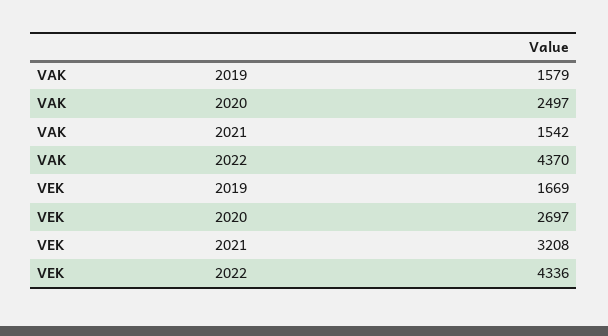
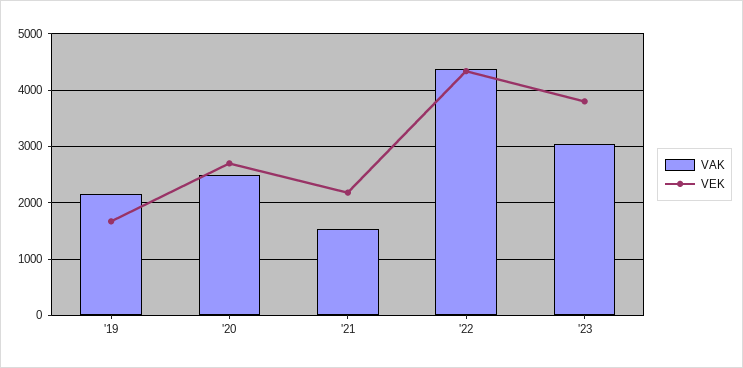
VAK, 2019: 1579 -> 2200
VEK, 2021: 3208 -> 2200
VAK, '23: none -> 3000
VEK, '23: none -> 3800

